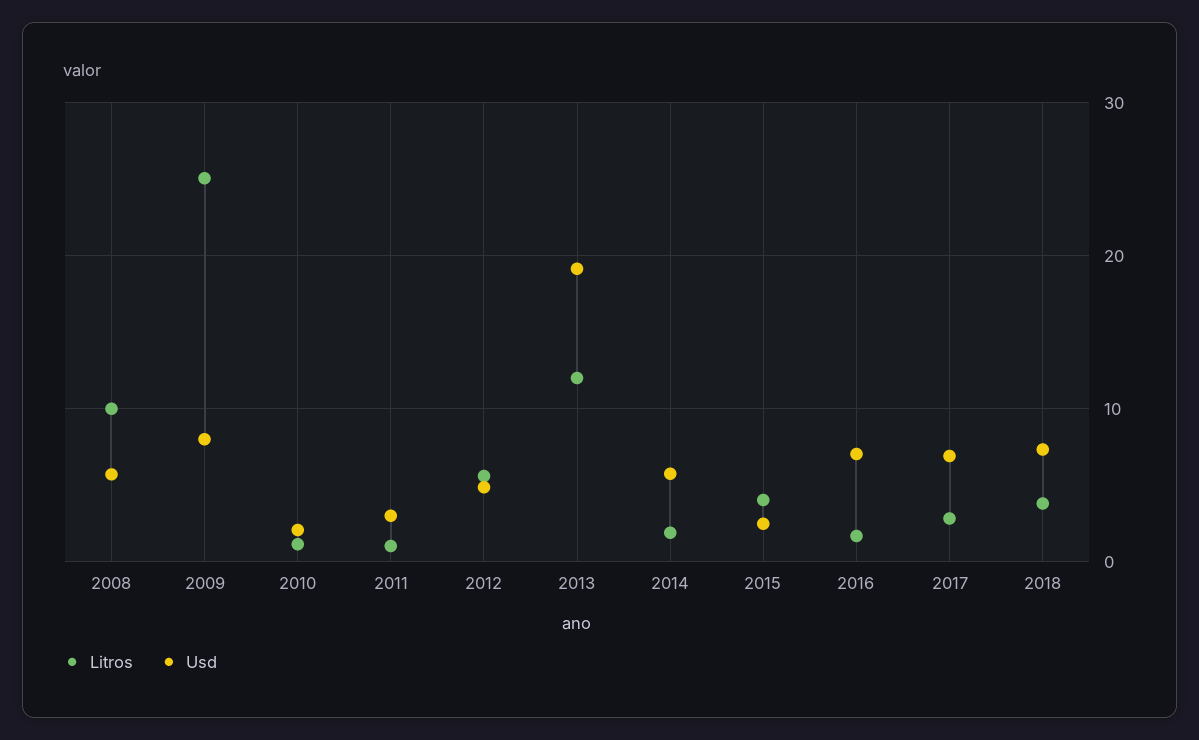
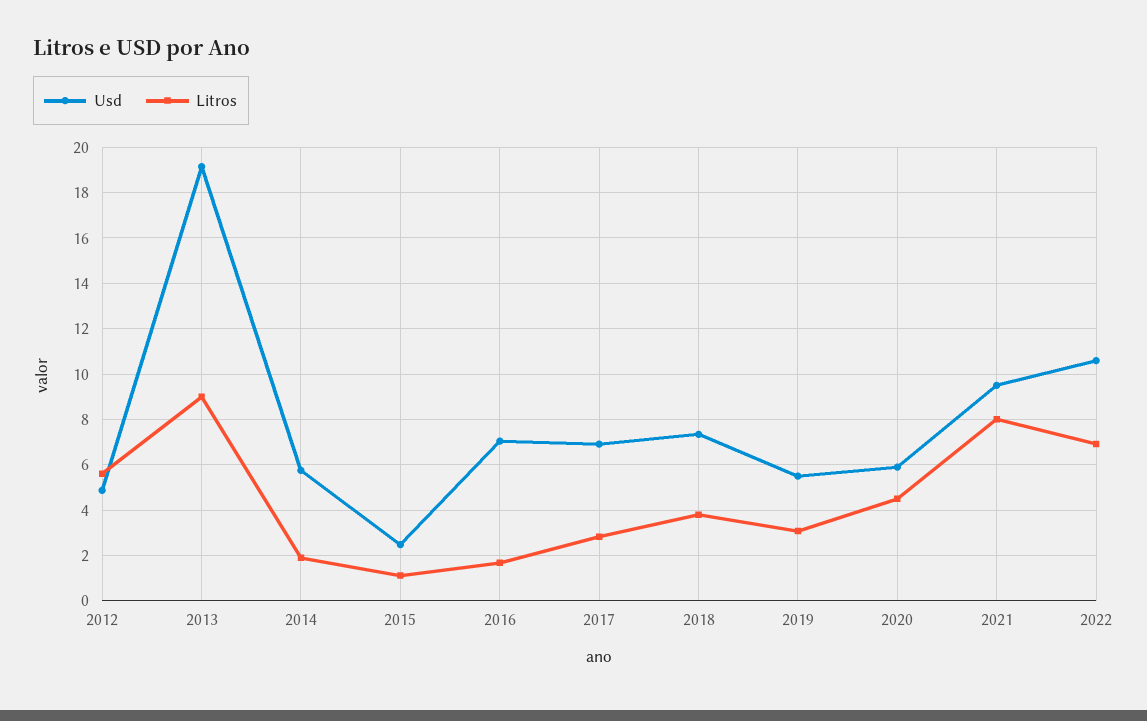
Litros, 2008: 10 -> none
Usd, 2008: 6 -> none
Litros, 2009: 25 -> none
Usd, 2009: 8 -> none
Litros, 2010: 1 -> none
Usd, 2010: 2 -> none
Litros, 2011: 1 -> none
Usd, 2011: 3 -> none
Litros, 2013: 12 -> 9
Litros, 2015: 4 -> 1
Usd, 2019: none -> 5.5
Litros, 2019: none -> 3
Usd, 2020: none -> 6
Litros, 2020: none -> 4.5
Usd, 2021: none -> 9.5
Litros, 2021: none -> 8
Usd, 2022: none -> 10.5
Litros, 2022: none -> 7

